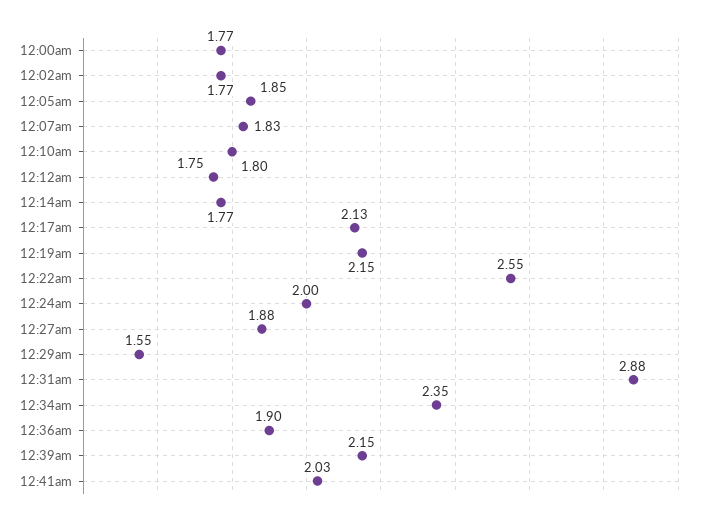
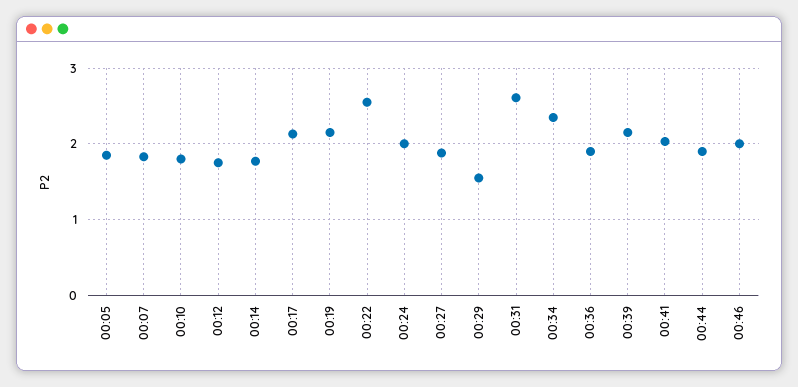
12:00am: 1.77 -> none
12:02am: 1.77 -> none
12:31am: 2.88 -> 2.6
00:44: none -> 1.9
00:46: none -> 2

